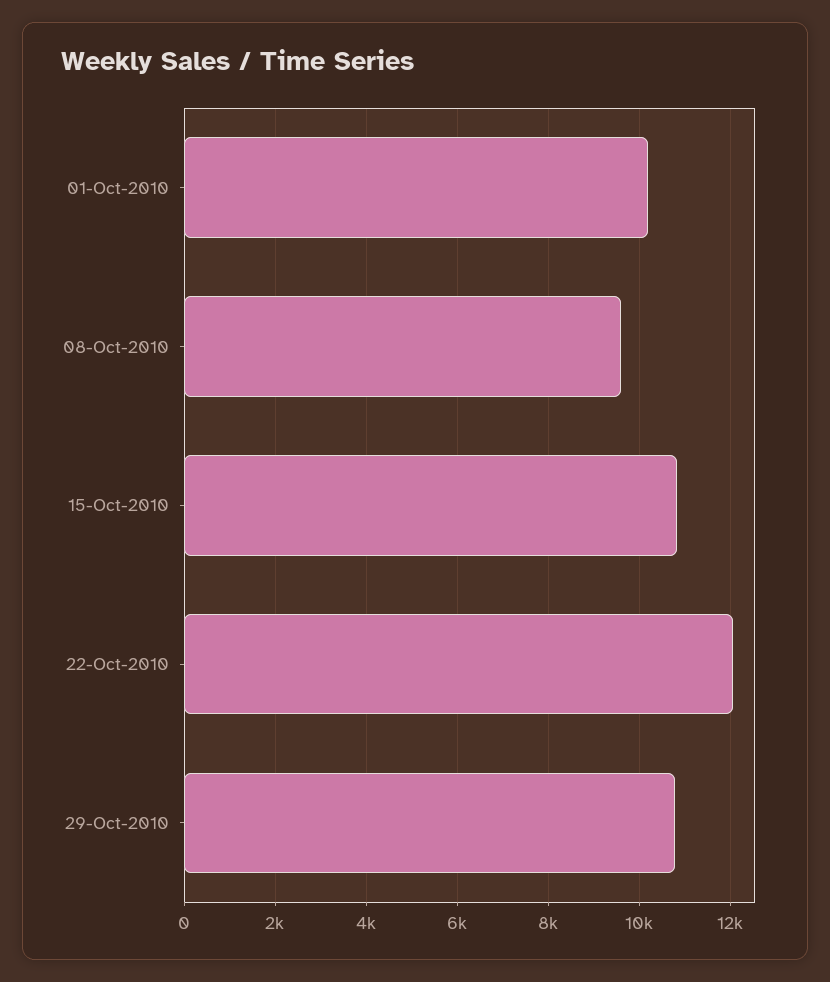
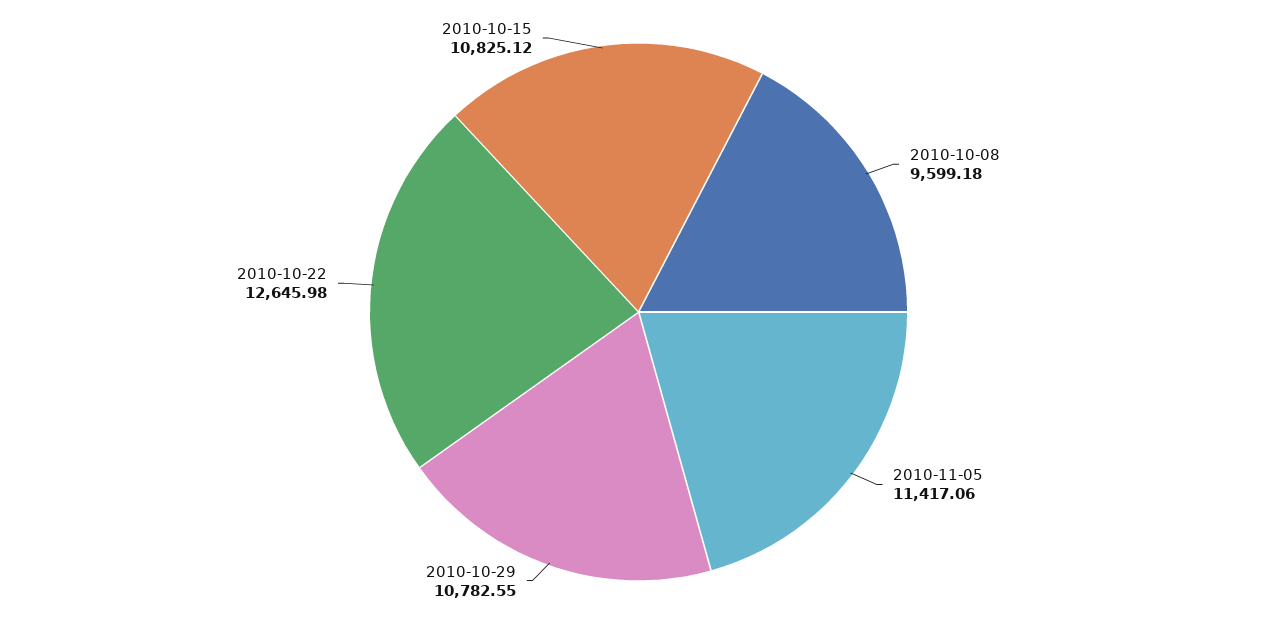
01-Oct-2010: 10200 -> none
22-Oct-2010: 12000 -> 12645.98
2010-11-05: none -> 11417.06

